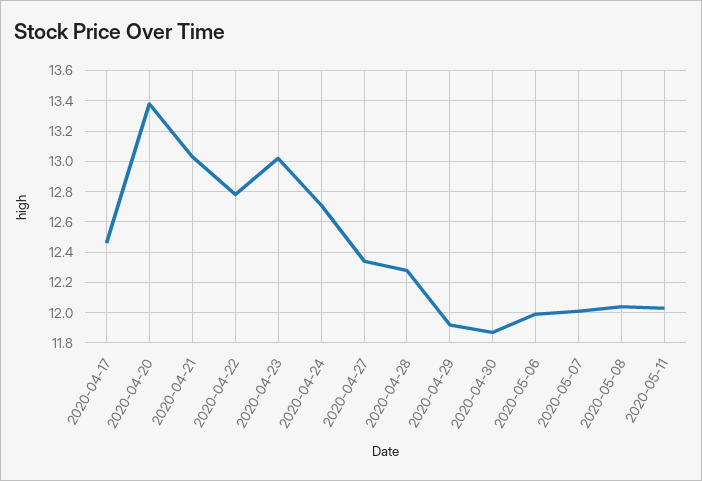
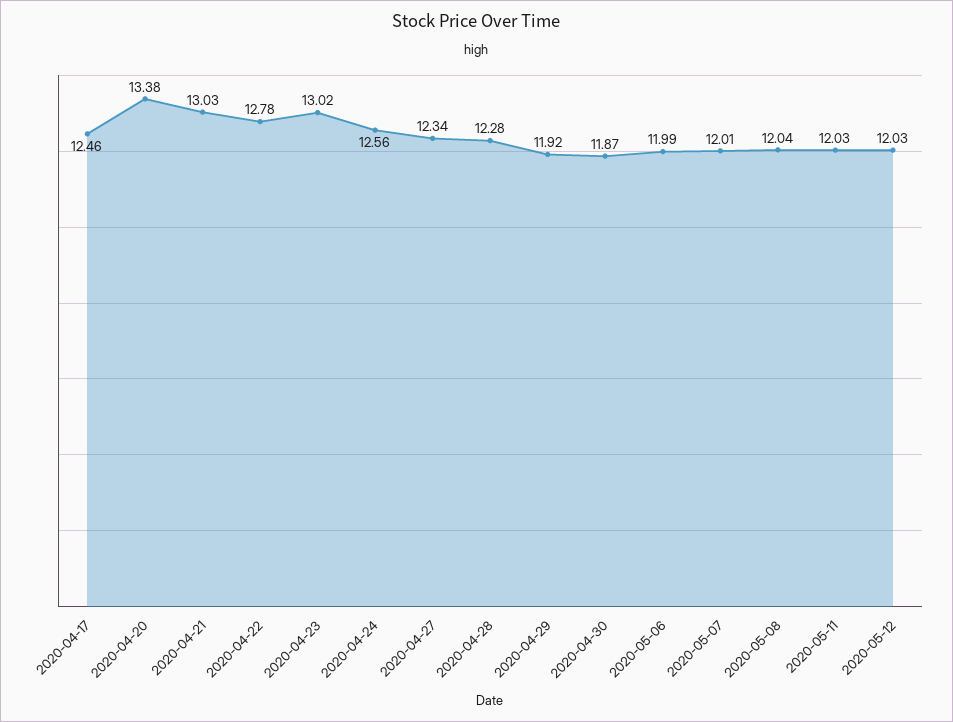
2020-04-24: 12.7 -> 12.56
2020-05-12: none -> 12.03

